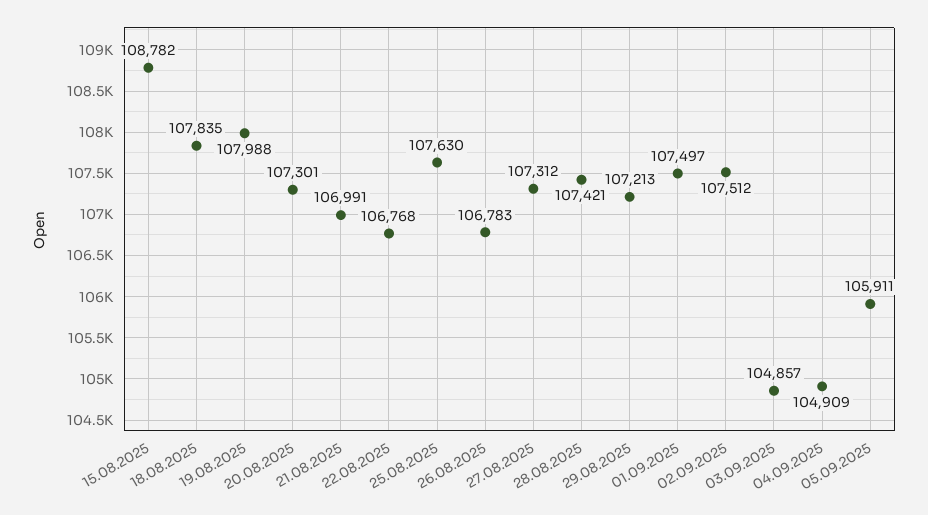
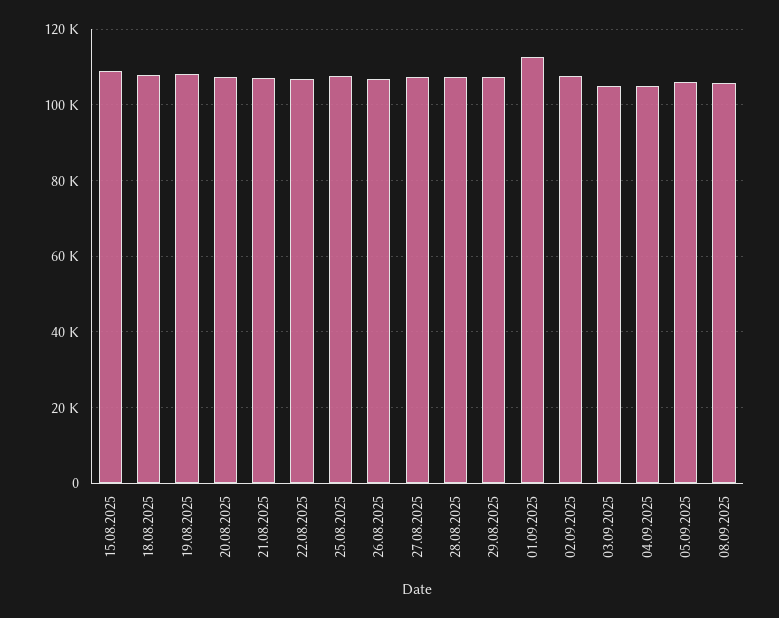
01.09.2025: 107497 -> 112000
08.09.2025: none -> 106000

